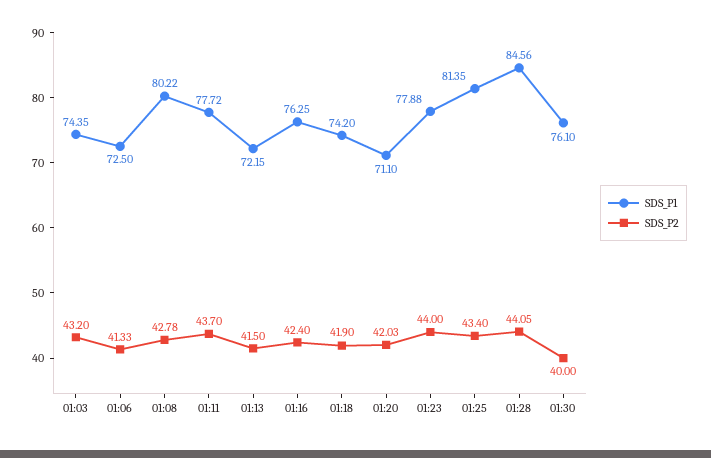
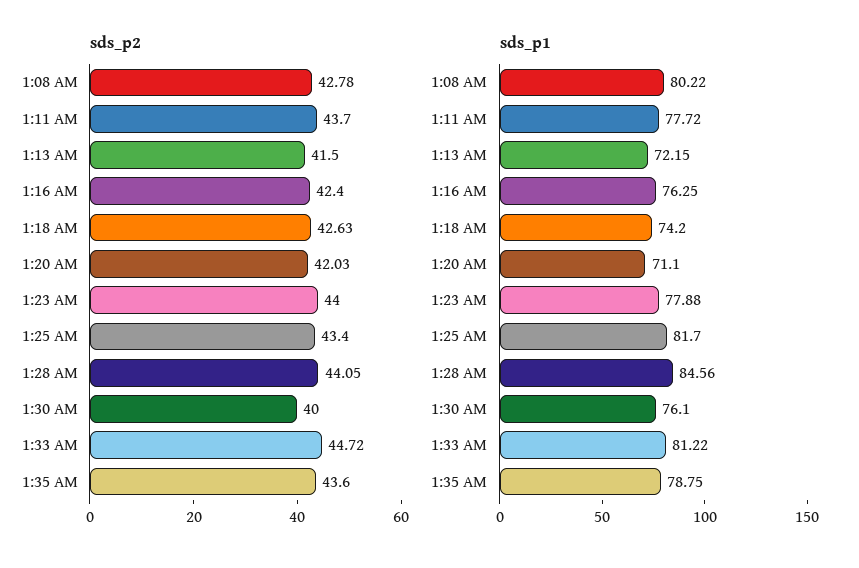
SDS_P1, 01:03: 74.35 -> none
SDS_P2, 01:03: 43.2 -> none
SDS_P1, 01:06: 72.5 -> none
SDS_P2, 01:06: 41.33 -> none
SDS_P2, 01:18: 41.9 -> 42.63
SDS_P1, 01:25: 81.35 -> 81.7
SDS_P2, 1:33 AM: none -> 44.72
SDS_P2, 1:35 AM: none -> 43.6
SDS_P1, 1:33 AM: none -> 81.22
SDS_P1, 1:35 AM: none -> 78.75

